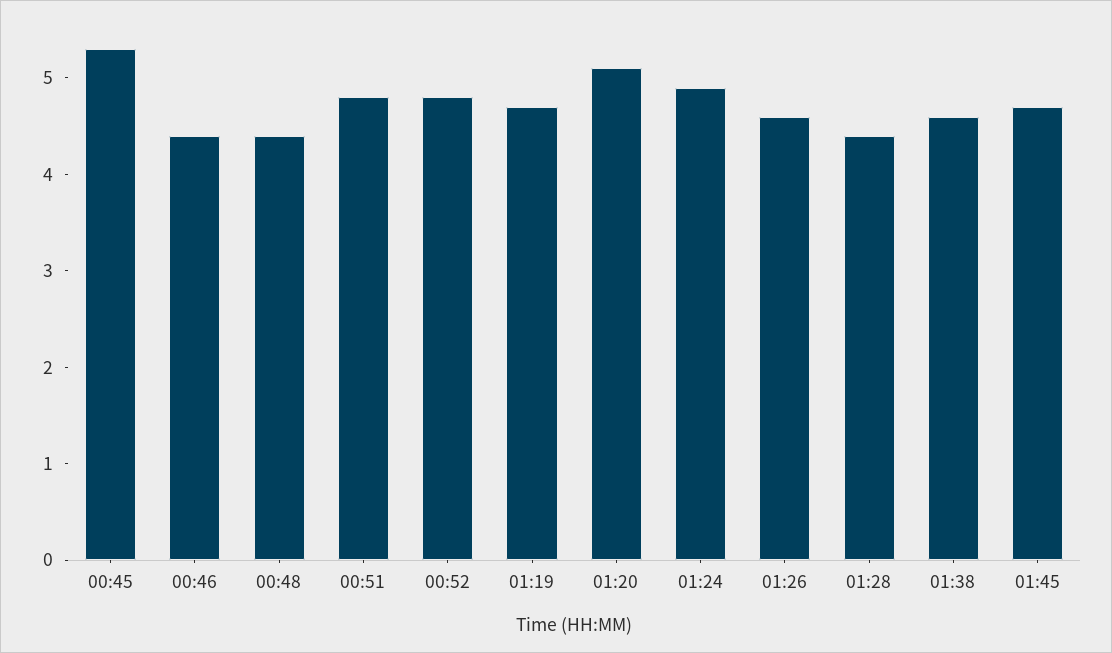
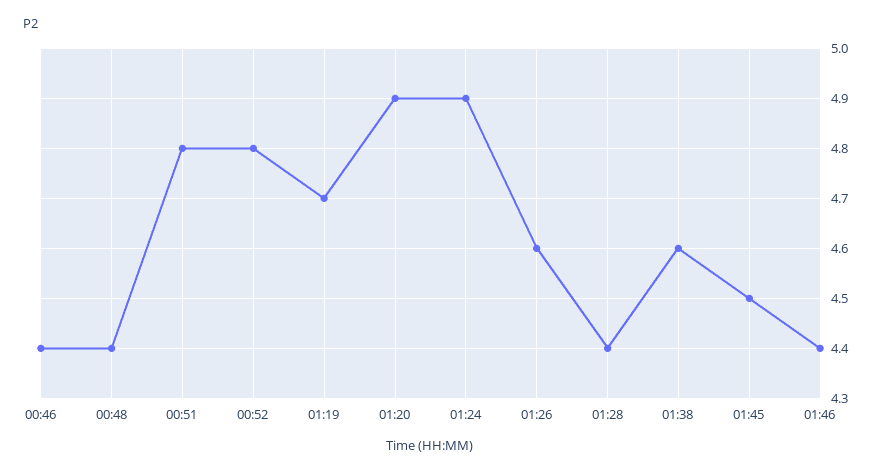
00:45: 5.3 -> none
01:20: 5.1 -> 4.9
01:45: 4.7 -> 4.5
01:46: none -> 4.4

